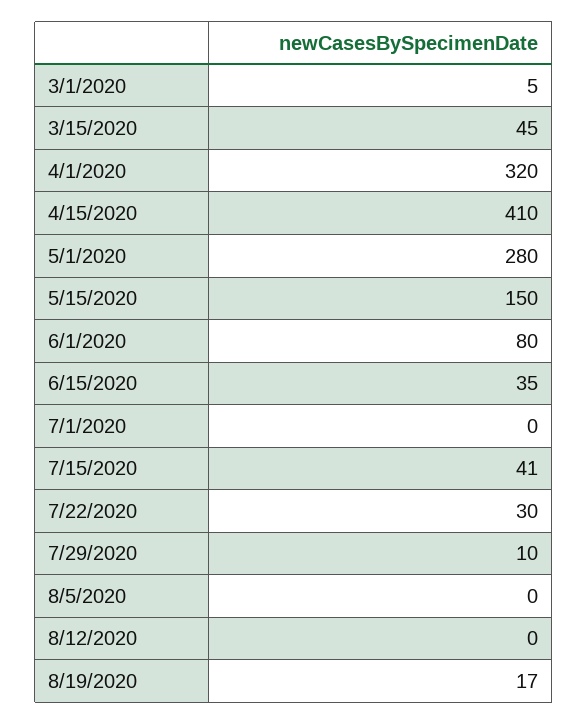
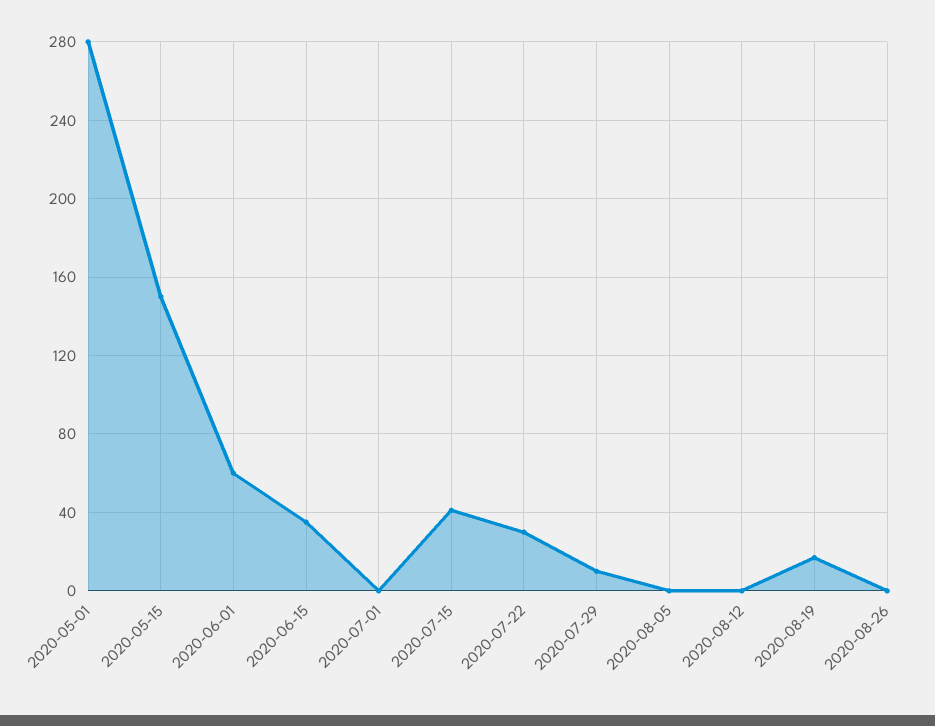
3/1/2020: 5 -> none
3/15/2020: 45 -> none
4/1/2020: 320 -> none
4/15/2020: 410 -> none
6/1/2020: 80 -> 60
2020-08-26: none -> 0

